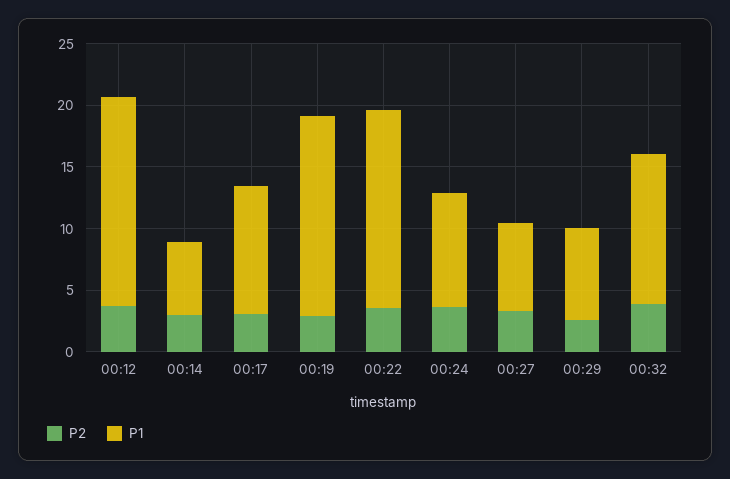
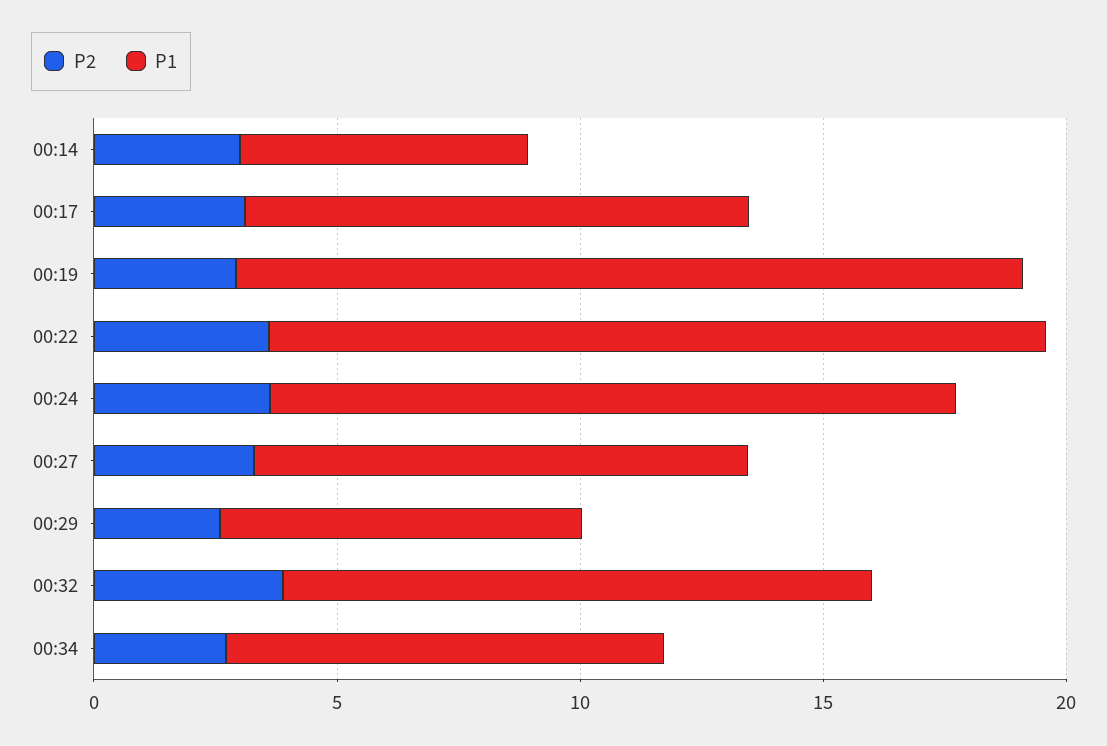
P2, 00:12: 4 -> none
P1, 00:12: 17 -> none
P1, 00:24: 9 -> 14
P1, 00:27: 7 -> 10
P2, 00:34: none -> 3
P1, 00:34: none -> 9

